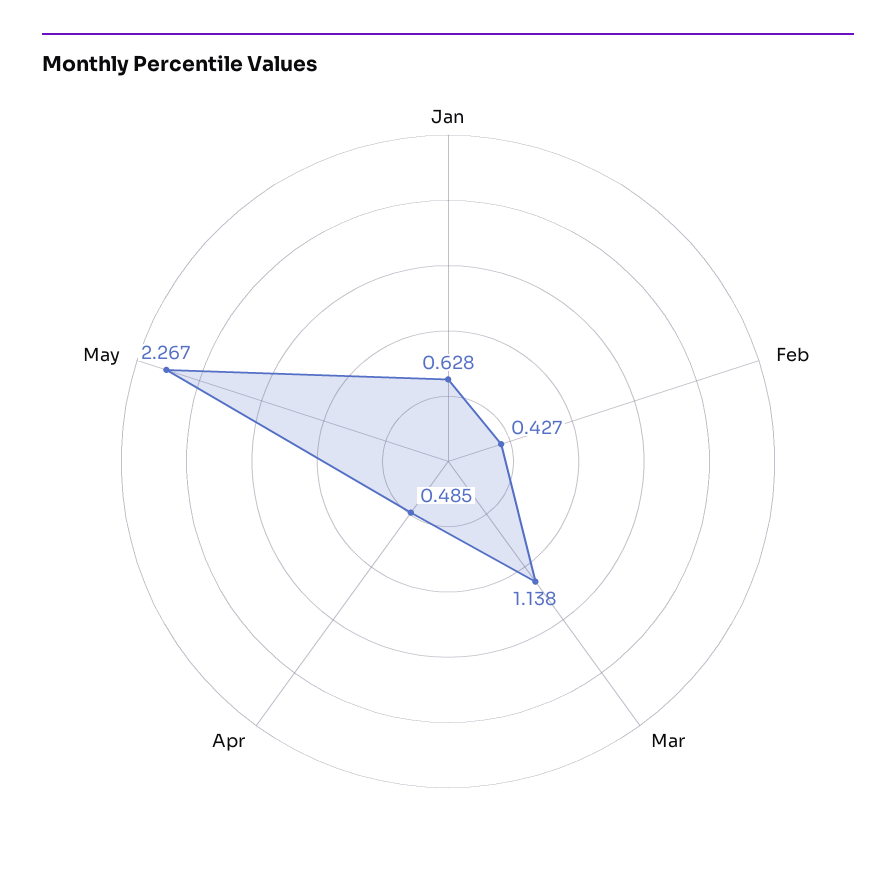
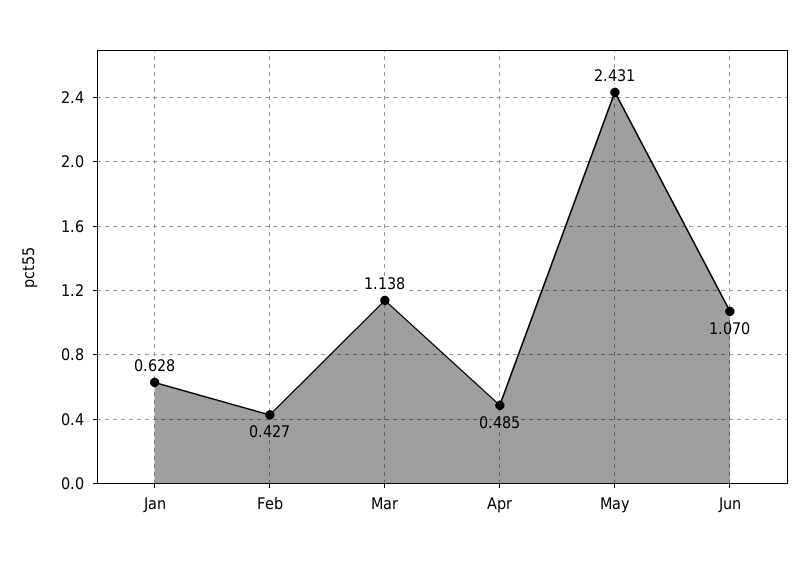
May: 2.267 -> 2.431
Jun: none -> 1.07

